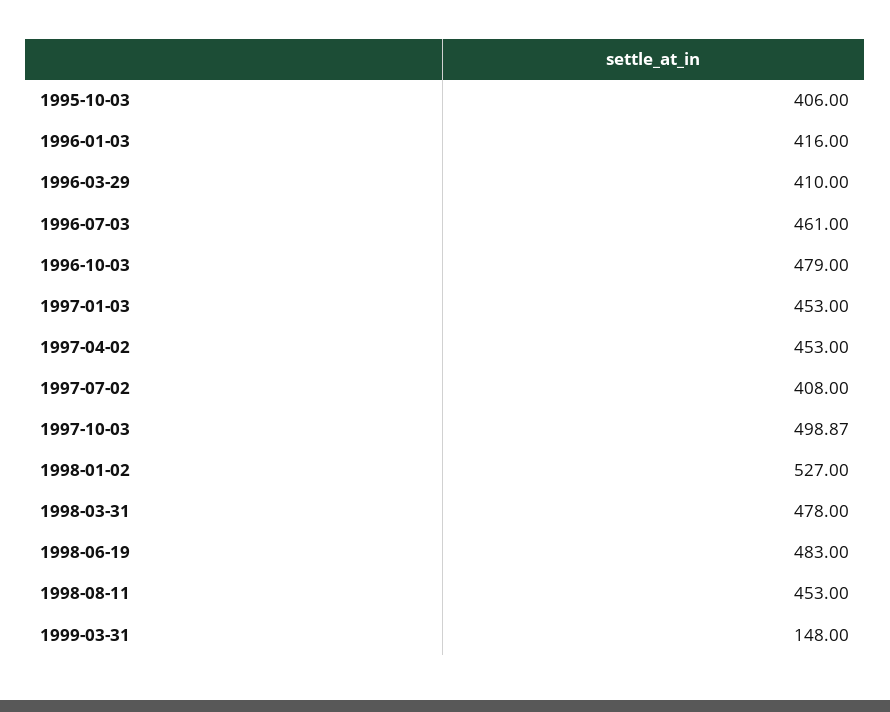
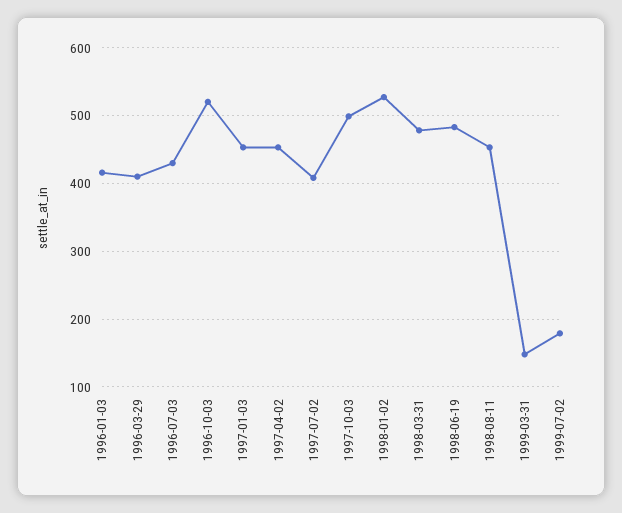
1995-10-03: 406 -> none
1996-07-03: 461 -> 430
1996-10-03: 479 -> 520
1999-07-02: none -> 180

